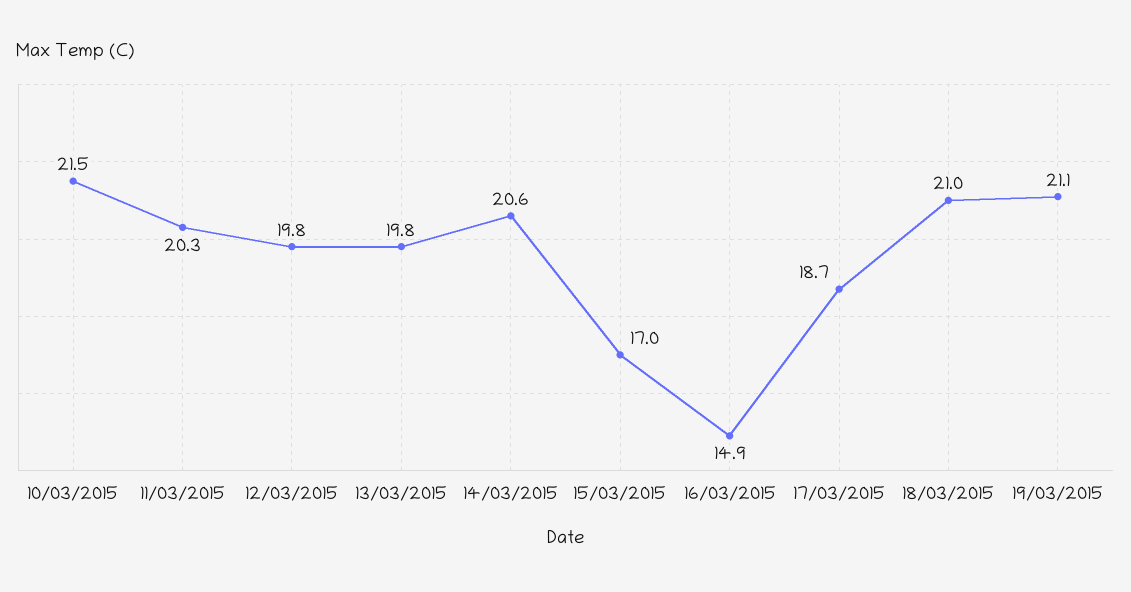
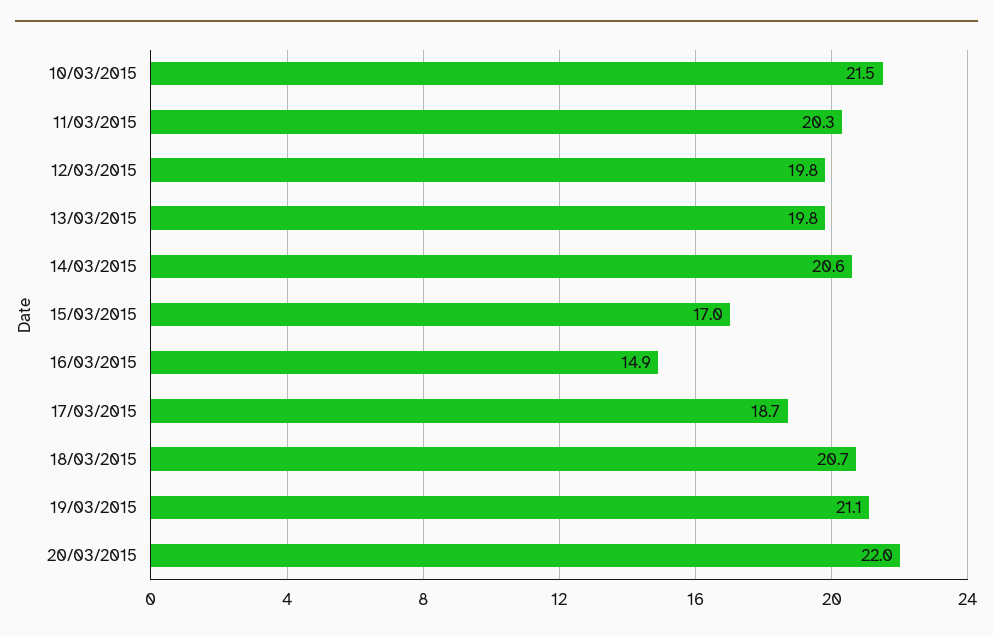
18/03/2015: 21 -> 20.7
20/03/2015: none -> 22

